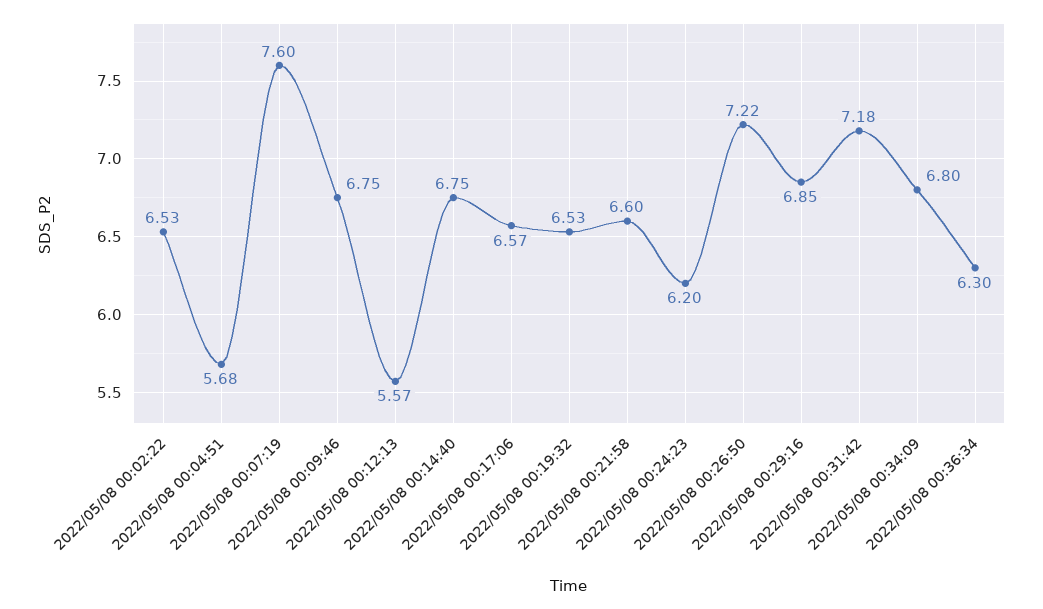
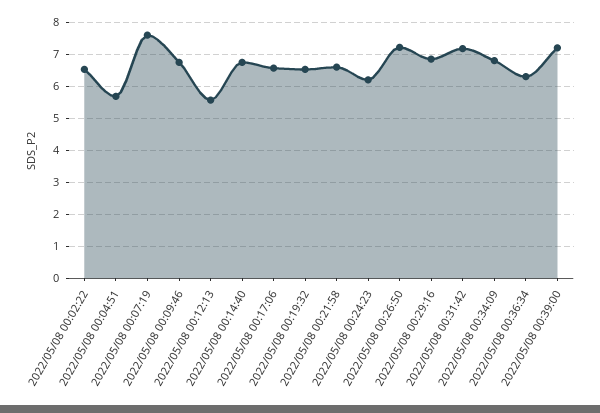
2022/05/08 00:39:00: none -> 7.2

